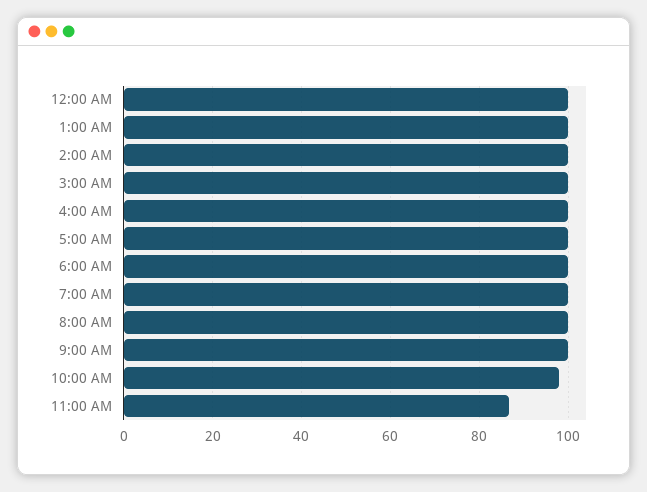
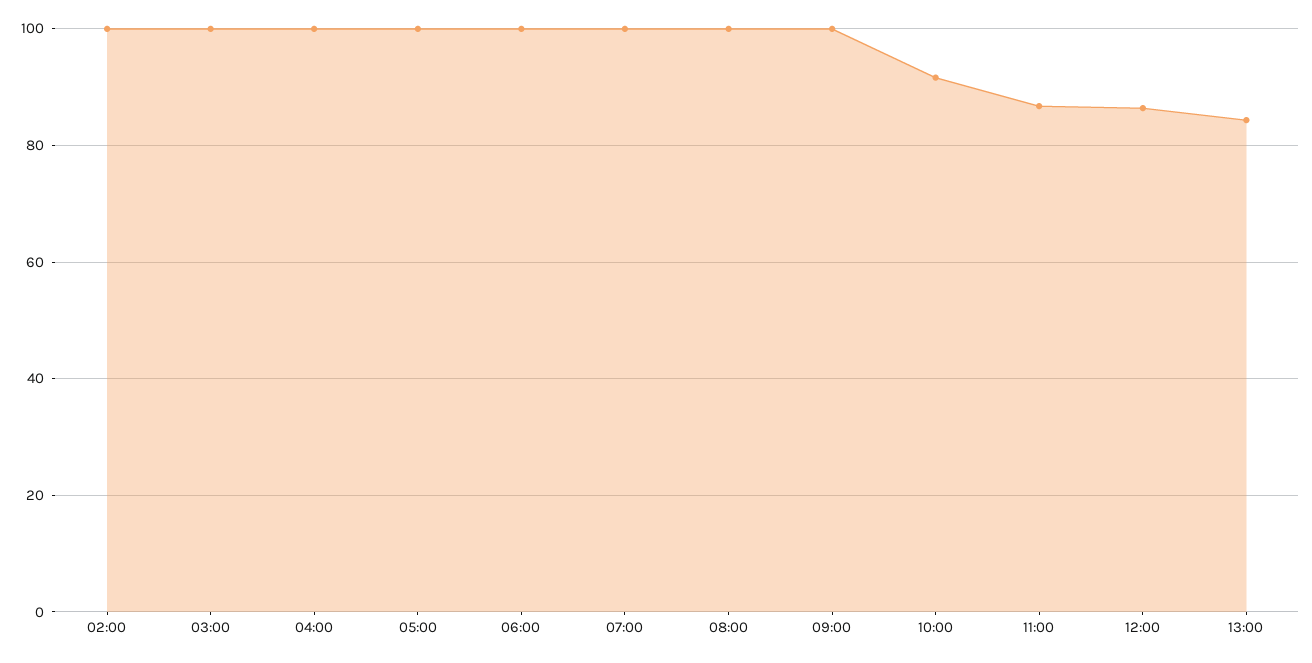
12:00 AM: 100 -> none
1:00 AM: 100 -> none
10:00 AM: 98 -> 92
12:00: none -> 86
13:00: none -> 84

